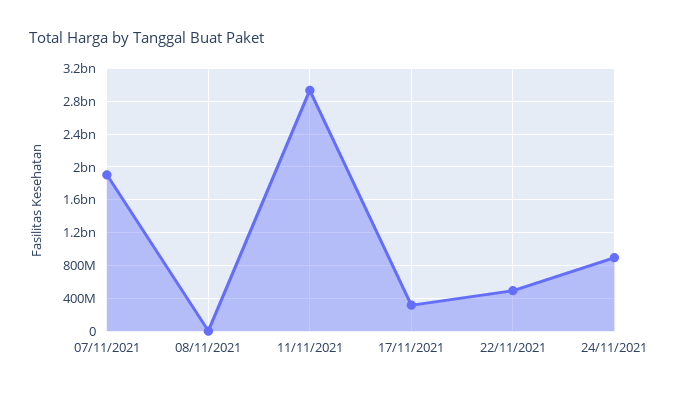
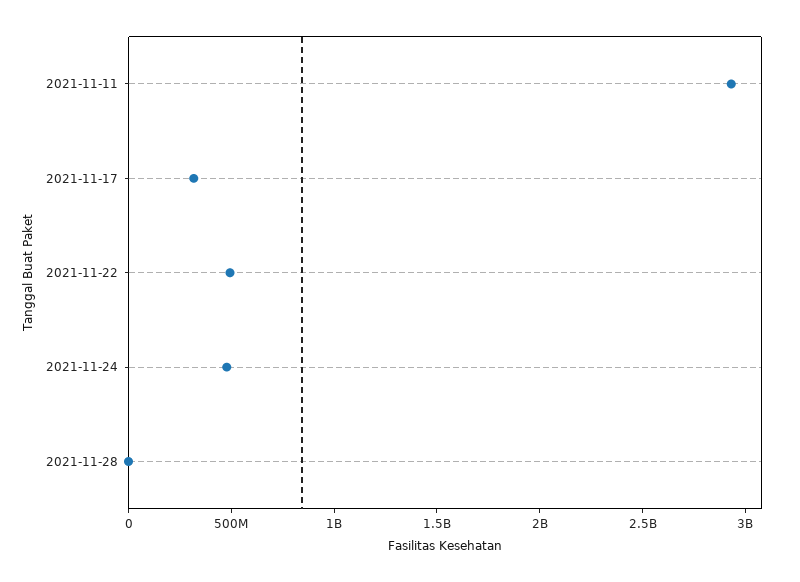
07/11/2021: 1900000000 -> none
08/11/2021: 0 -> none
24/11/2021: 900000000 -> 500000000
2021-11-28: none -> 0

